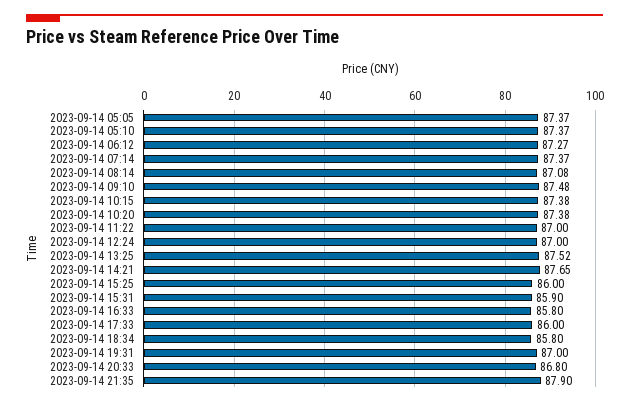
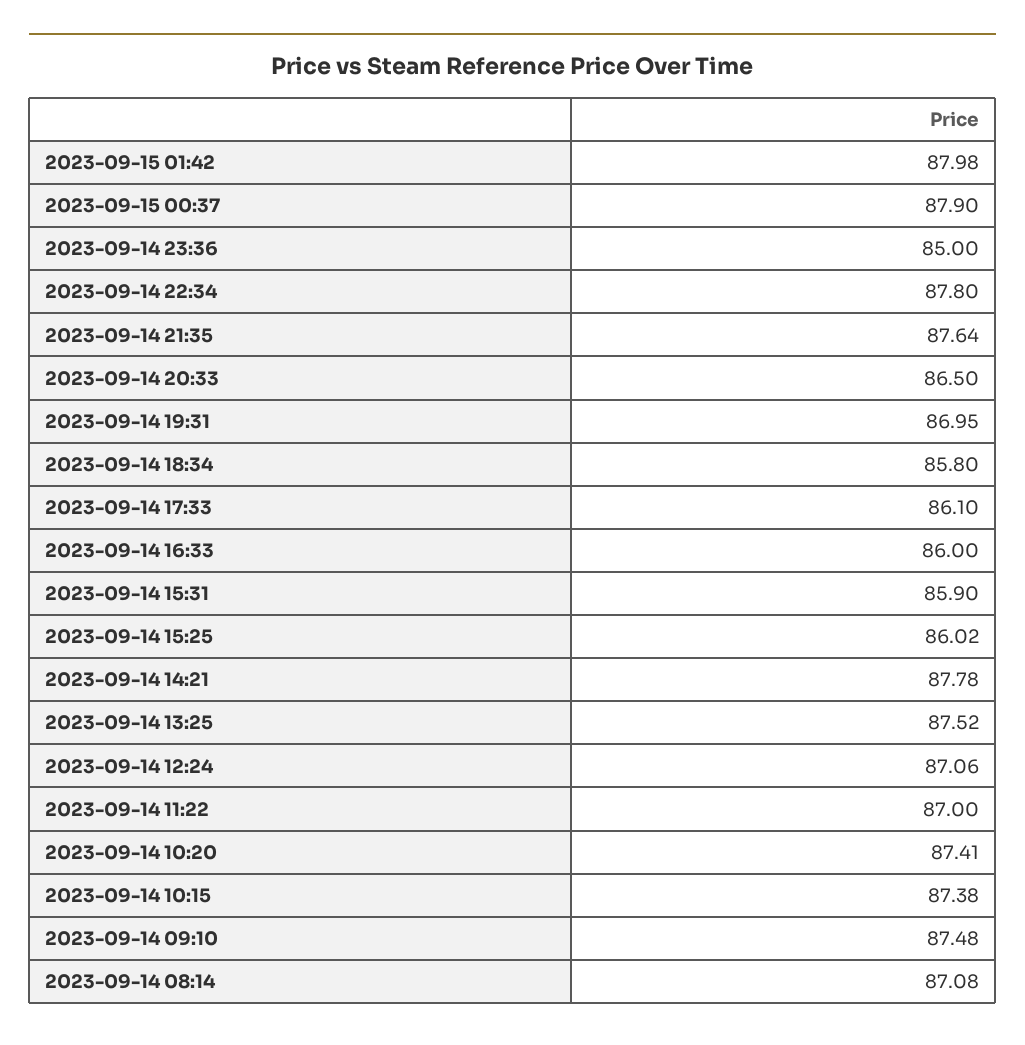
2023-09-14 05:05: 87.37 -> none
2023-09-14 05:10: 87.37 -> none
2023-09-14 06:12: 87.27 -> none
2023-09-14 07:14: 87.37 -> none
2023-09-14 10:20: 87.38 -> 87.41
2023-09-14 12:24: 87 -> 87.06
2023-09-14 14:21: 87.65 -> 87.78
2023-09-14 15:25: 86 -> 86.02
2023-09-14 16:33: 85.8 -> 86
2023-09-14 17:33: 86 -> 86.1
2023-09-14 19:31: 87 -> 86.95
2023-09-14 20:33: 86.8 -> 86.5
2023-09-14 21:35: 87.9 -> 87.64
2023-09-15 01:42: none -> 87.98
2023-09-15 00:37: none -> 87.9
2023-09-14 23:36: none -> 85
2023-09-14 22:34: none -> 87.8

